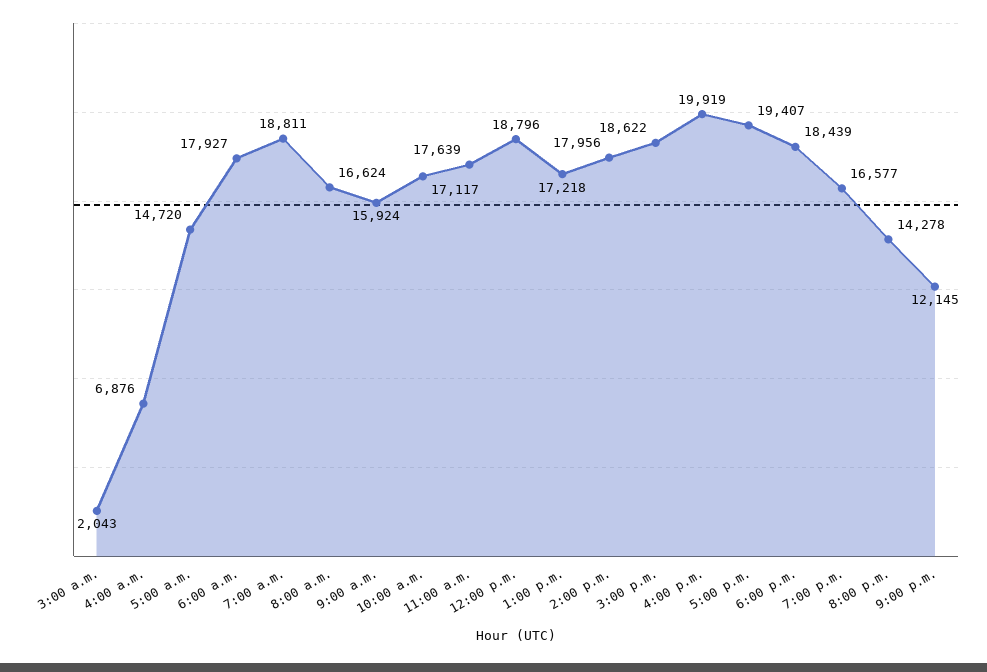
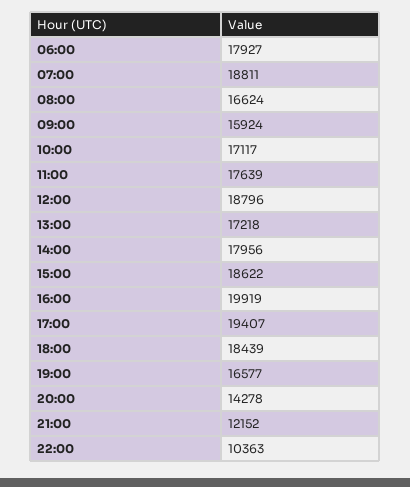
3:00 a.m.: 2043 -> none
4:00 a.m.: 6876 -> none
5:00 a.m.: 14720 -> none
9:00 p.m.: 12145 -> 12152
22:00: none -> 10363

